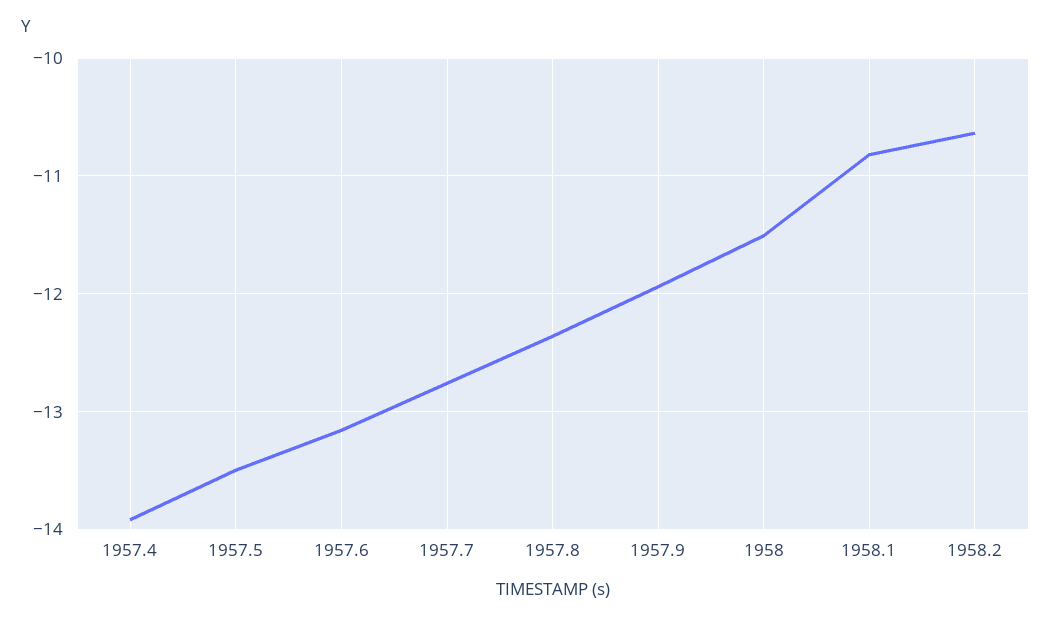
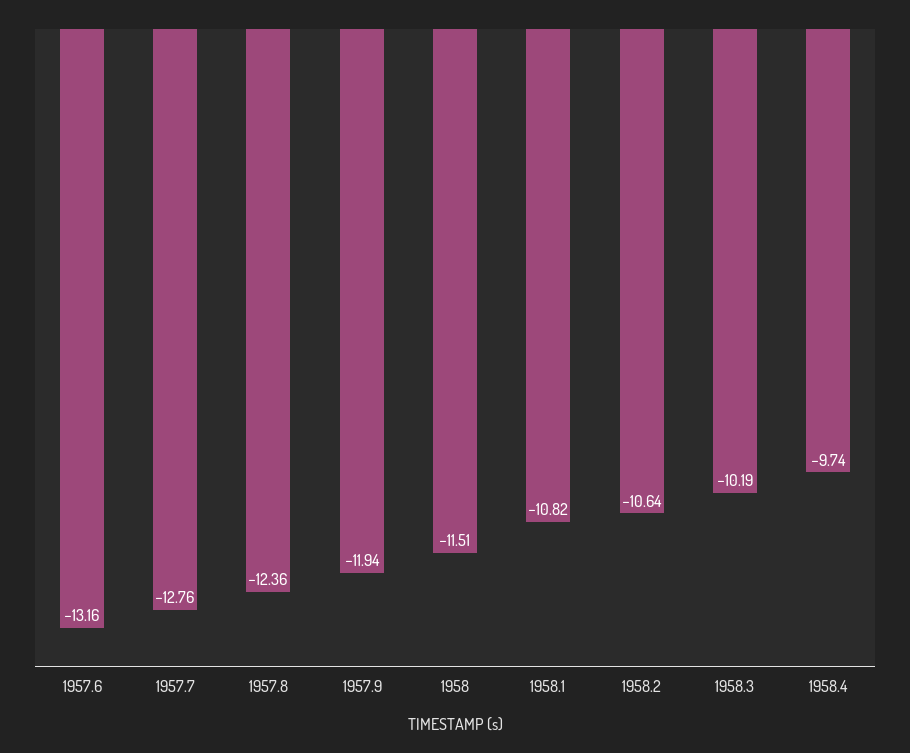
1957.4: -13.9 -> none
1957.5: -13.5 -> none
1958.3: none -> -10.19
1958.4: none -> -9.74

